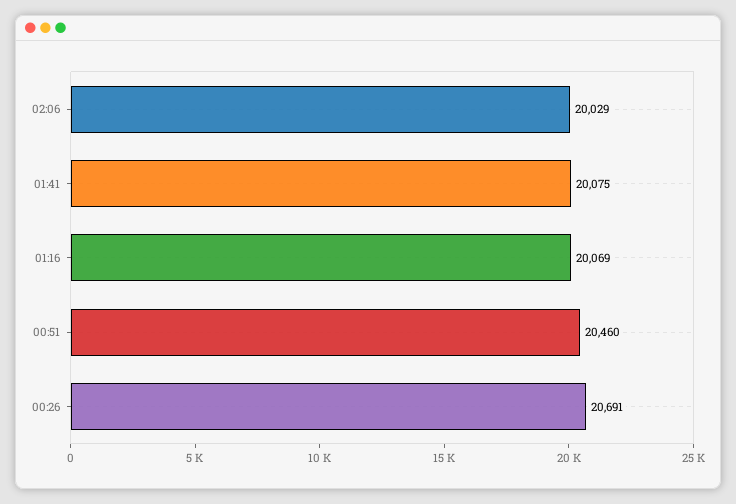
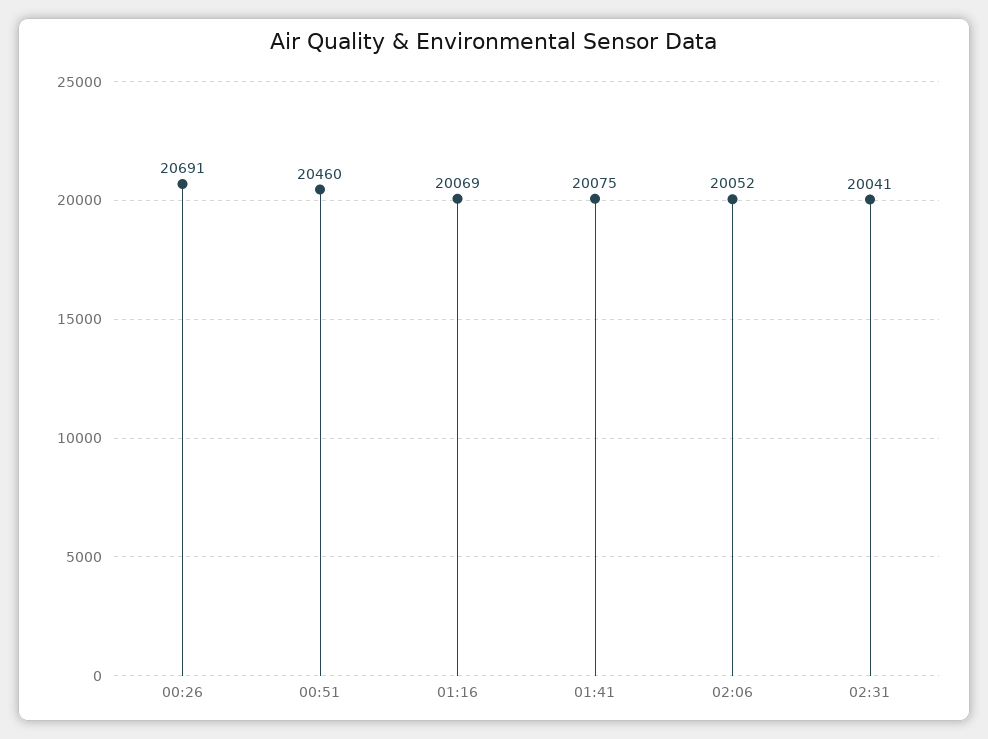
02:06: 20029 -> 20052
02:31: none -> 20041

